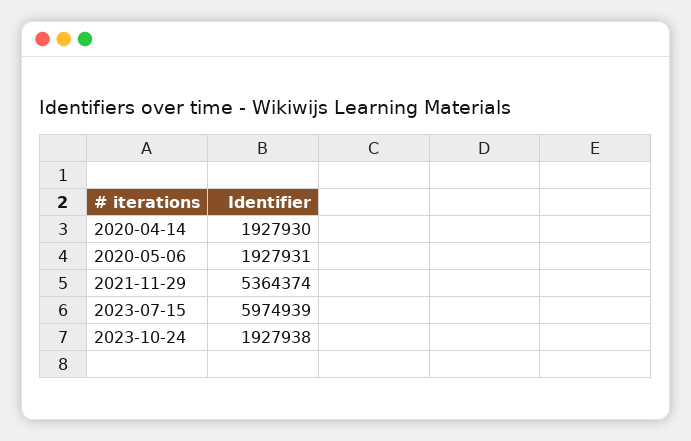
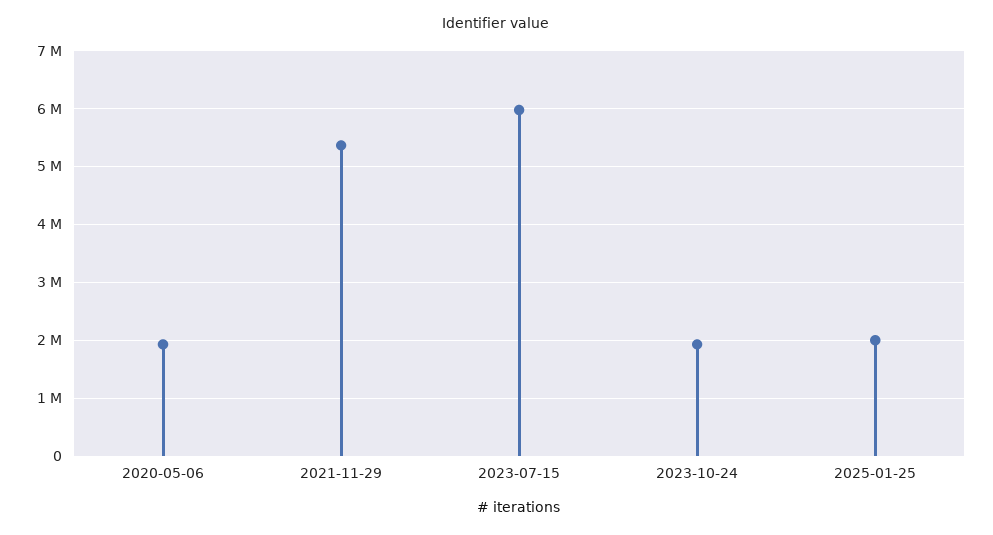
2020-04-14: 1927930 -> none
2025-01-25: none -> 2000000

